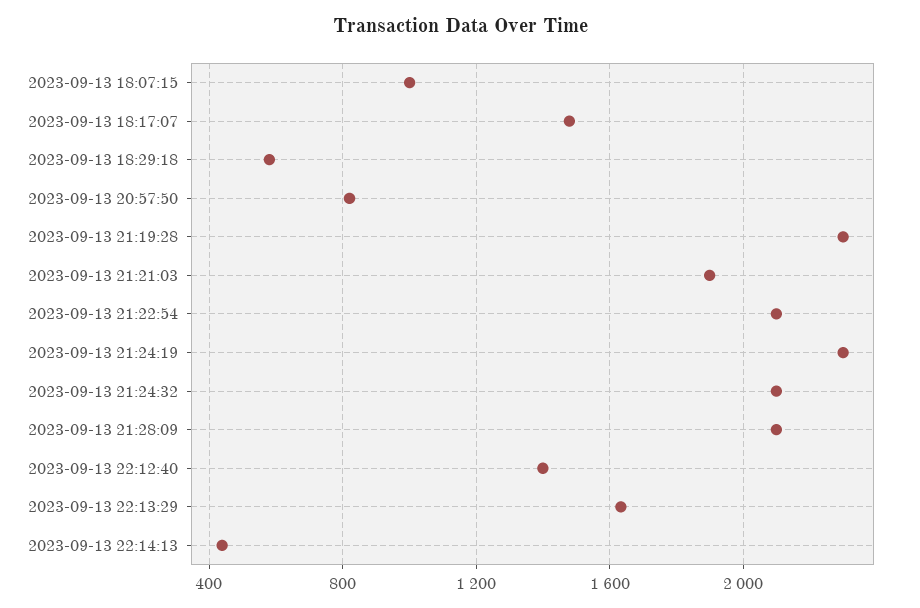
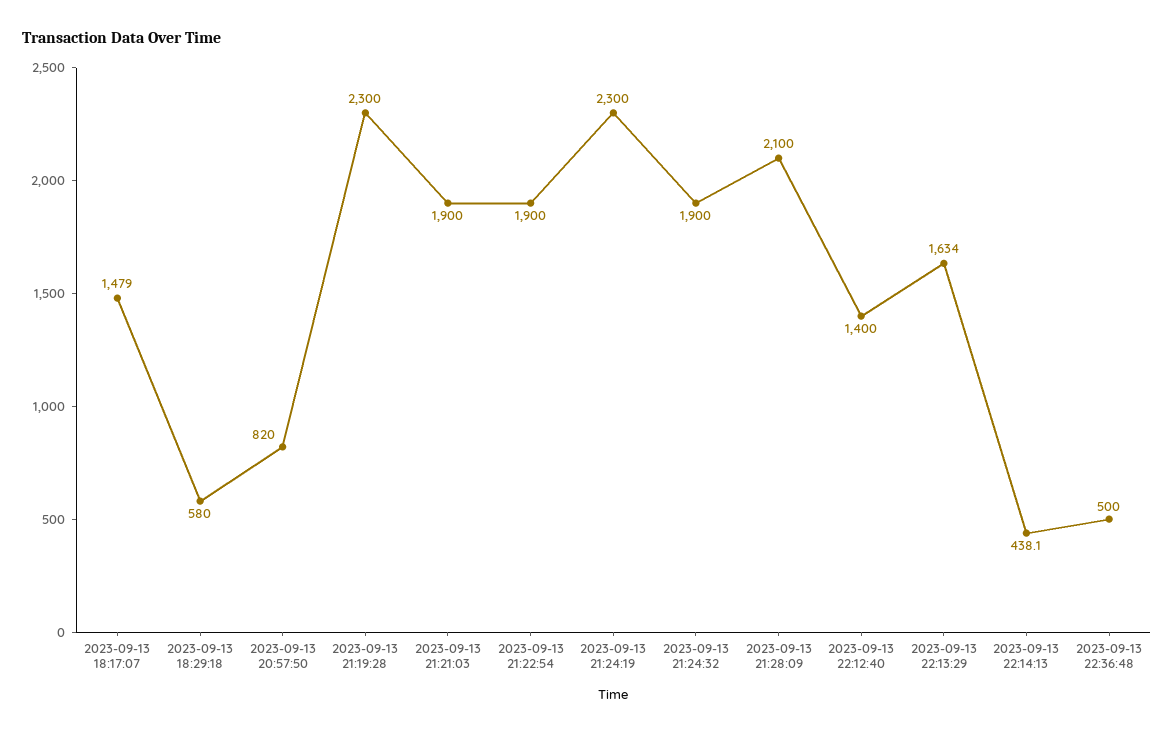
2023-09-13 18:07:15: 1000 -> none
2023-09-13 21:22:54: 2100 -> 1900
2023-09-13 21:24:32: 2100 -> 1900
2023-09-13 22:36:48: none -> 500

